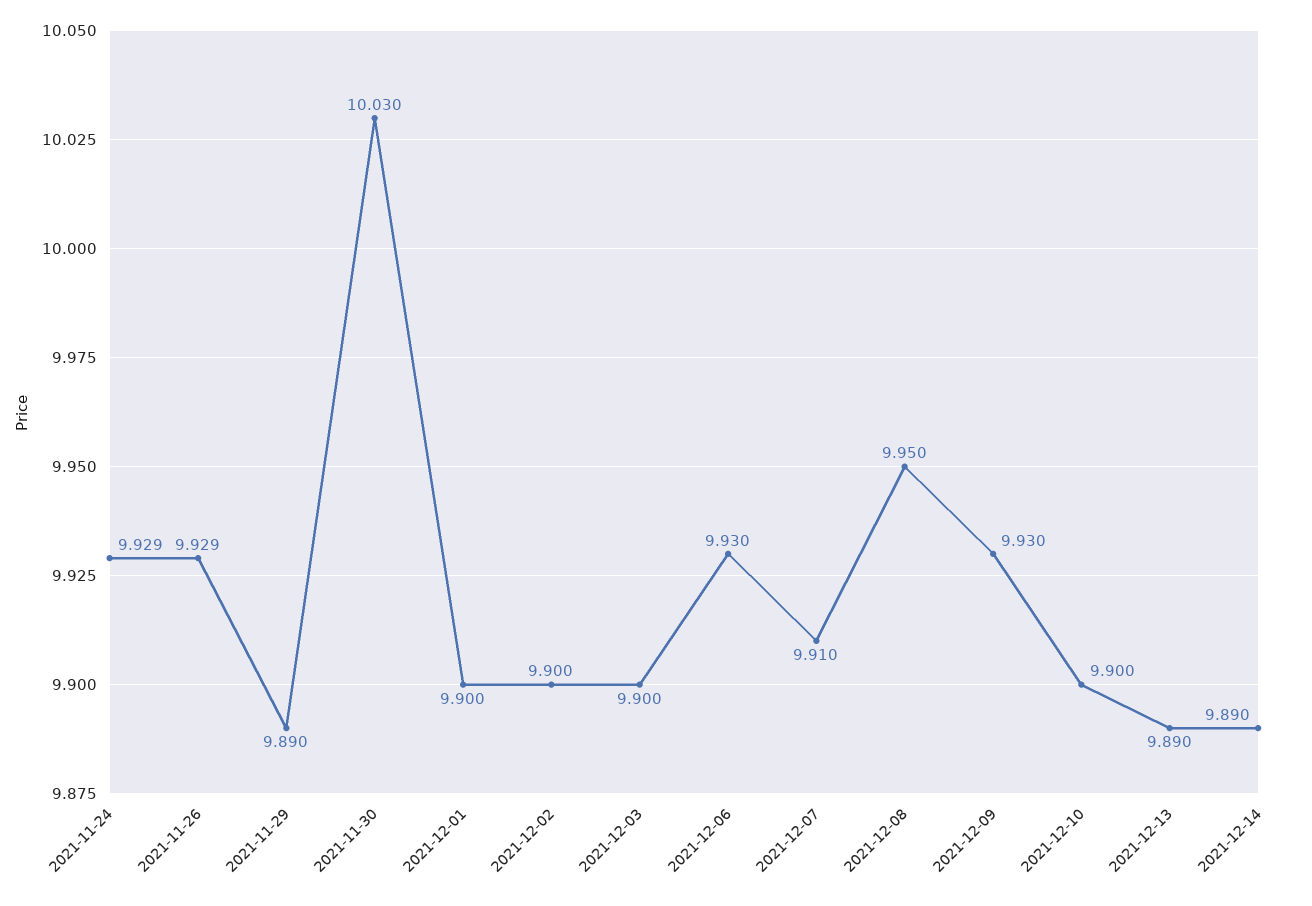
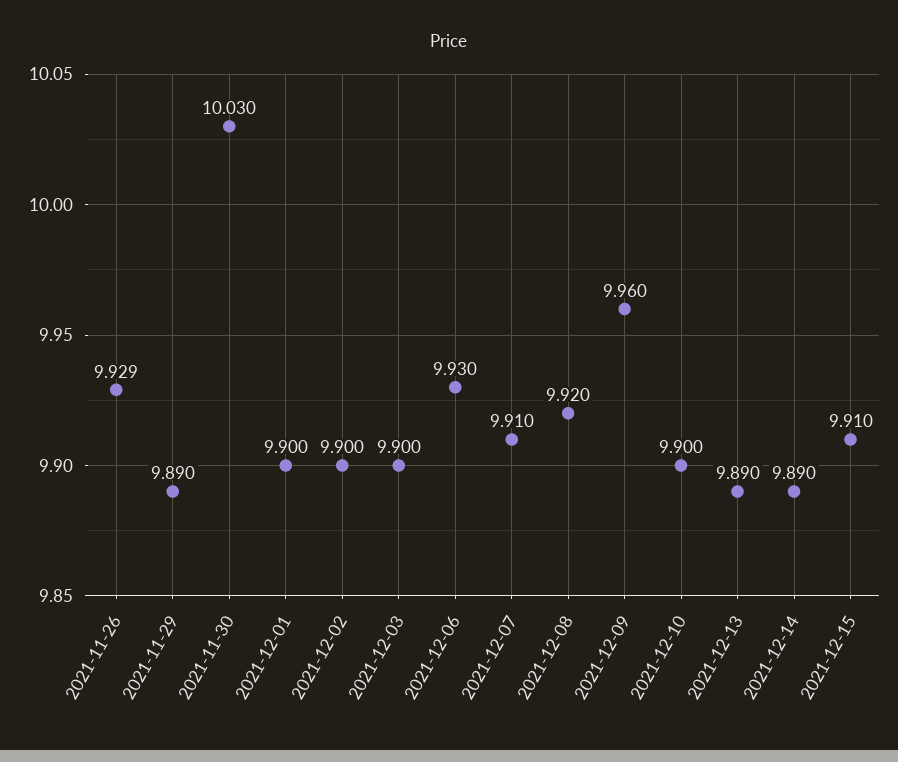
2021-11-24: 9.929 -> none
2021-12-08: 9.95 -> 9.92
2021-12-09: 9.93 -> 9.96
2021-12-15: none -> 9.91

